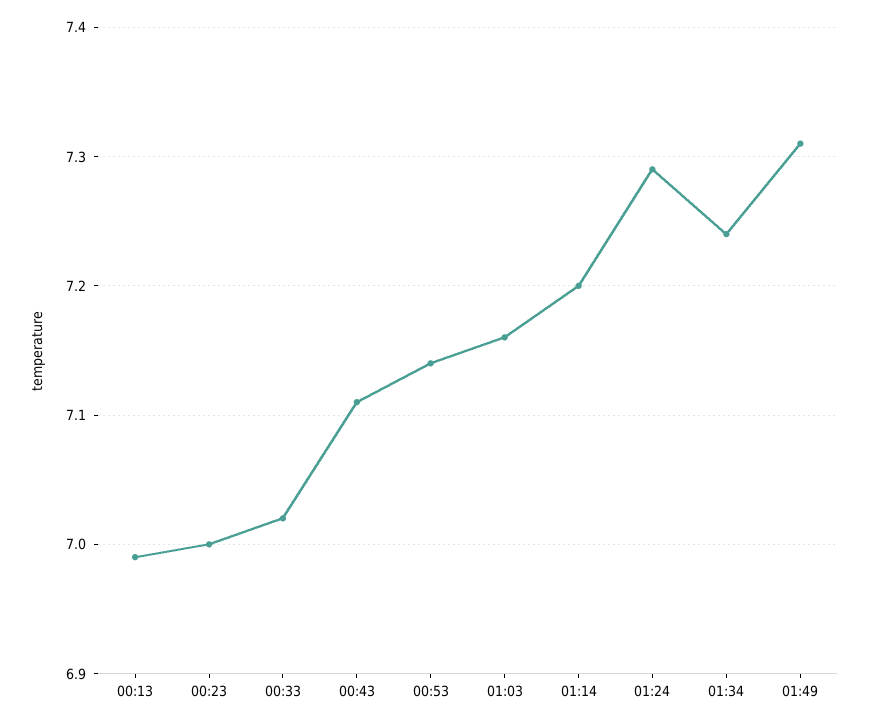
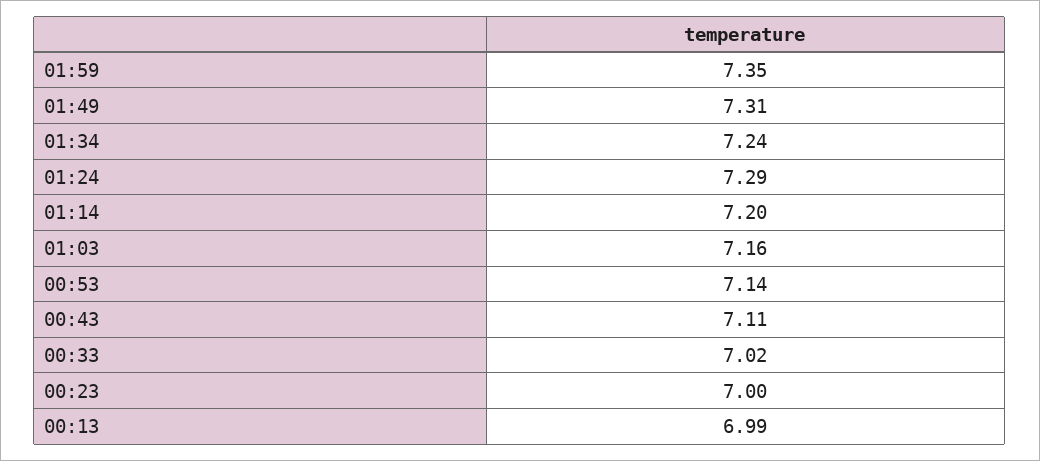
01:59: none -> 7.35

